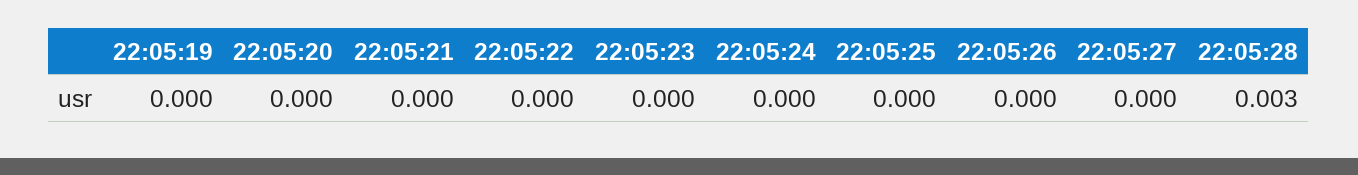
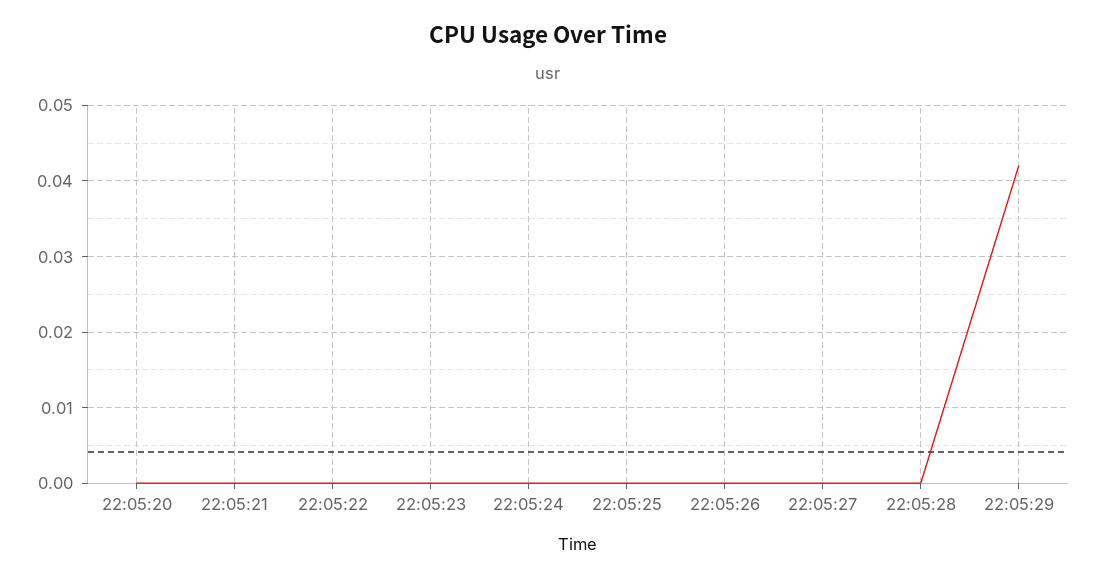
22:05:19: 0 -> none
22:05:28: 0.003 -> 0
22:05:29: none -> 0.042

